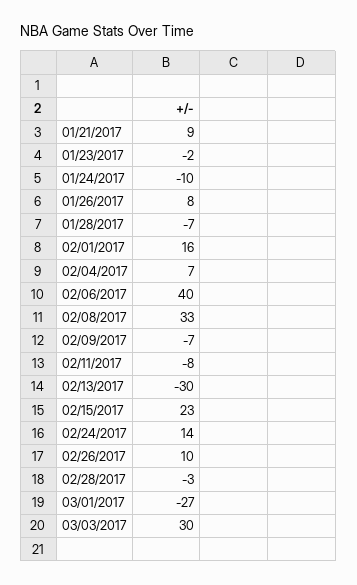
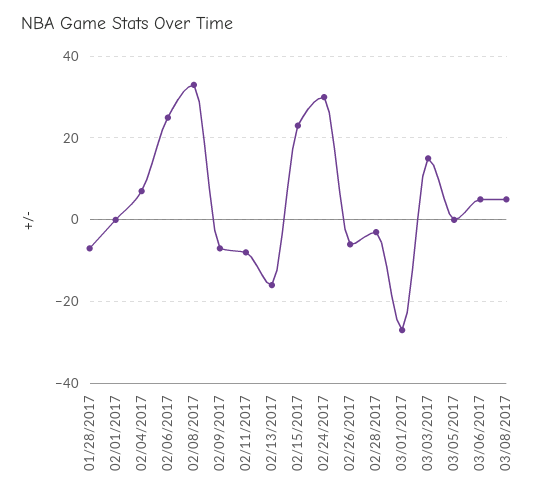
01/21/2017: 9 -> none
01/23/2017: -2 -> none
01/24/2017: -10 -> none
01/26/2017: 8 -> none
02/01/2017: 16 -> 0
02/06/2017: 40 -> 25
02/13/2017: -30 -> -15
02/24/2017: 14 -> 30
02/26/2017: 10 -> -5
03/03/2017: 30 -> 15
03/05/2017: none -> 0
03/06/2017: none -> 5
03/08/2017: none -> 5

